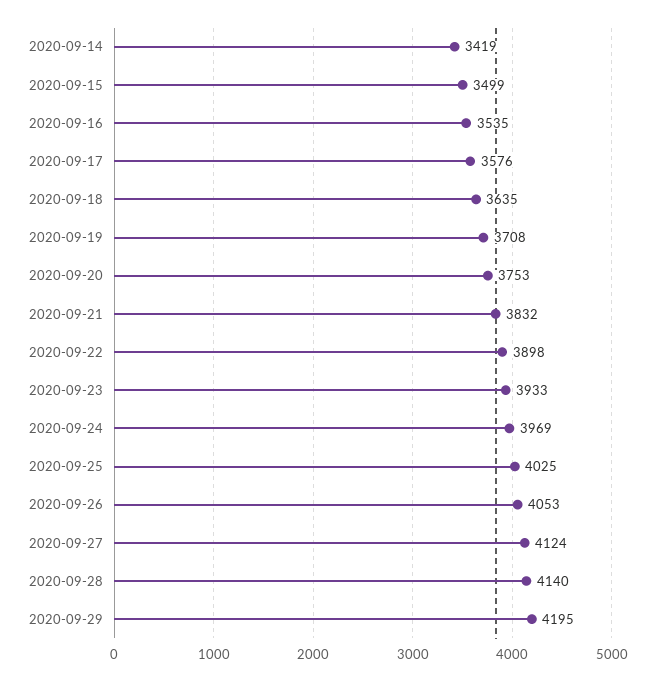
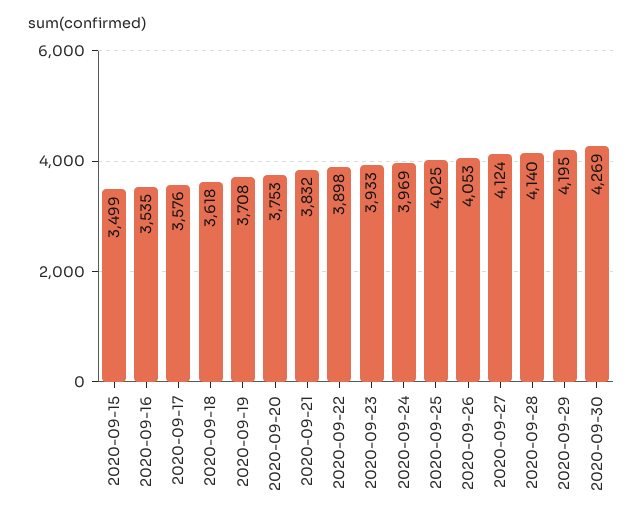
2020-09-14: 3419 -> none
2020-09-18: 3635 -> 3618
2020-09-30: none -> 4269

